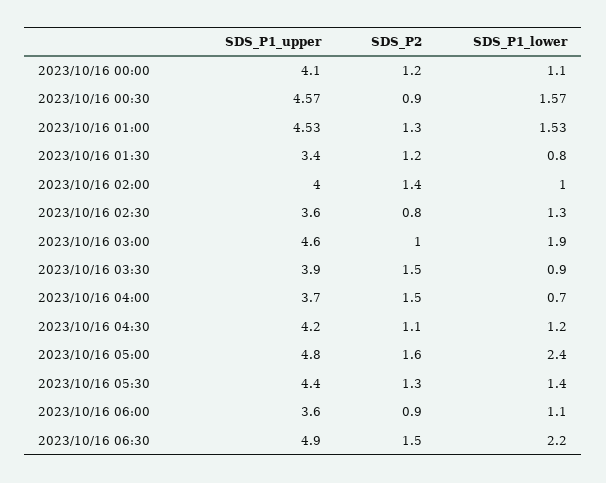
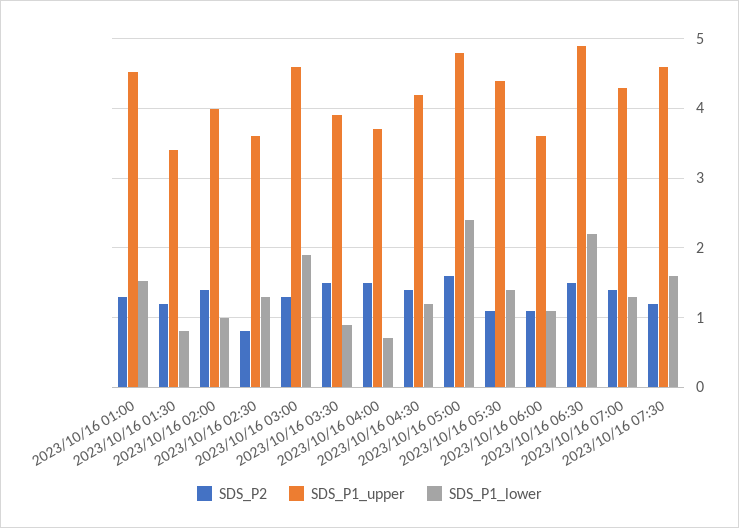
SDS_P1_upper, 2023/10/16 00:00: 4.1 -> none
SDS_P2, 2023/10/16 00:00: 1.2 -> none
SDS_P1_lower, 2023/10/16 00:00: 1.1 -> none
SDS_P1_upper, 2023/10/16 00:30: 4.57 -> none
SDS_P2, 2023/10/16 00:30: 0.9 -> none
SDS_P1_lower, 2023/10/16 00:30: 1.57 -> none
SDS_P2, 2023/10/16 03:00: 1 -> 1.3
SDS_P2, 2023/10/16 04:30: 1.1 -> 1.4
SDS_P2, 2023/10/16 05:30: 1.3 -> 1.1
SDS_P2, 2023/10/16 06:00: 0.9 -> 1.1
SDS_P2, 2023/10/16 07:00: none -> 1.4
SDS_P1_upper, 2023/10/16 07:00: none -> 4.3
SDS_P1_lower, 2023/10/16 07:00: none -> 1.3
SDS_P2, 2023/10/16 07:30: none -> 1.2
SDS_P1_upper, 2023/10/16 07:30: none -> 4.6
SDS_P1_lower, 2023/10/16 07:30: none -> 1.6

